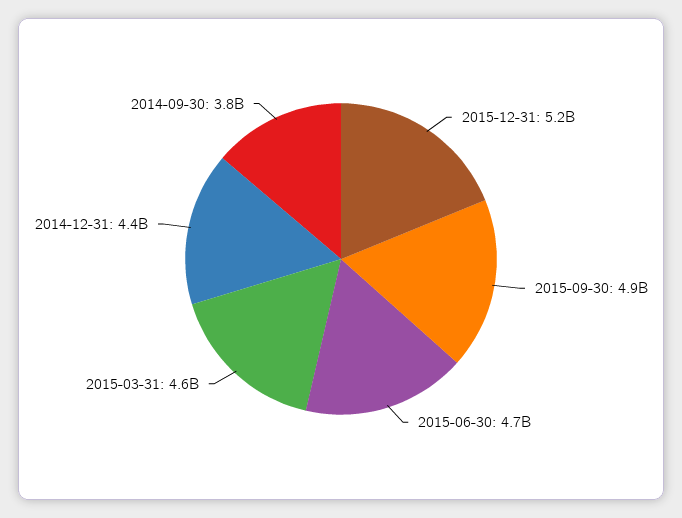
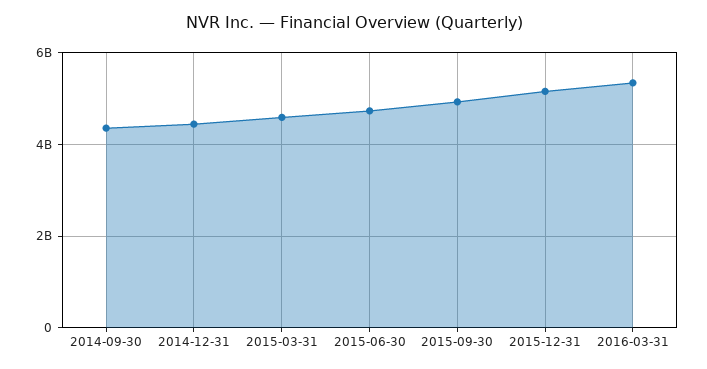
2014-09-30: 3800000000 -> 4400000000
2016-03-31: none -> 5400000000

